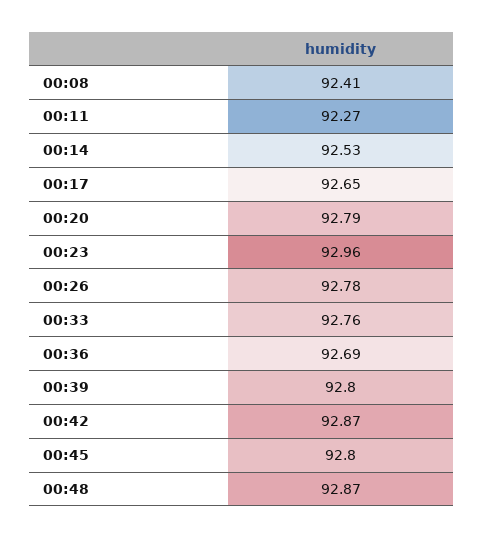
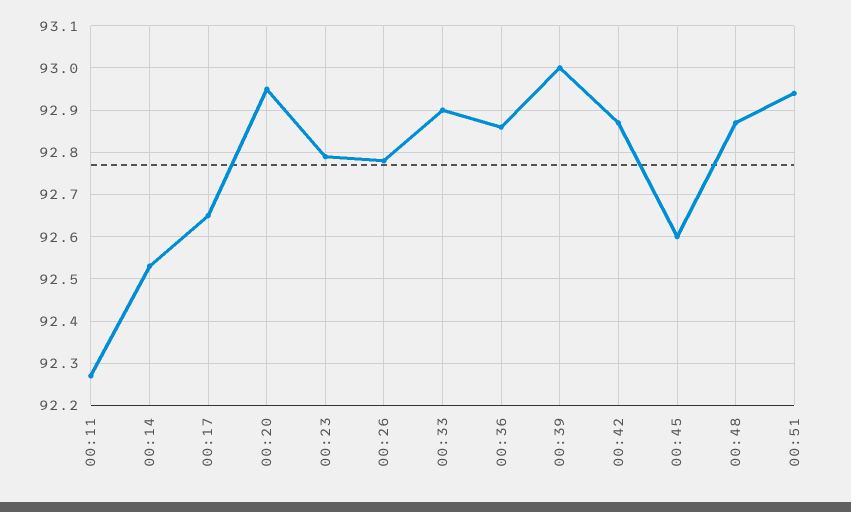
00:08: 92.41 -> none
00:20: 92.79 -> 92.95
00:23: 92.96 -> 92.8
00:33: 92.76 -> 92.9
00:36: 92.69 -> 92.85
00:39: 92.8 -> 93
00:45: 92.8 -> 92.6
00:51: none -> 92.95

